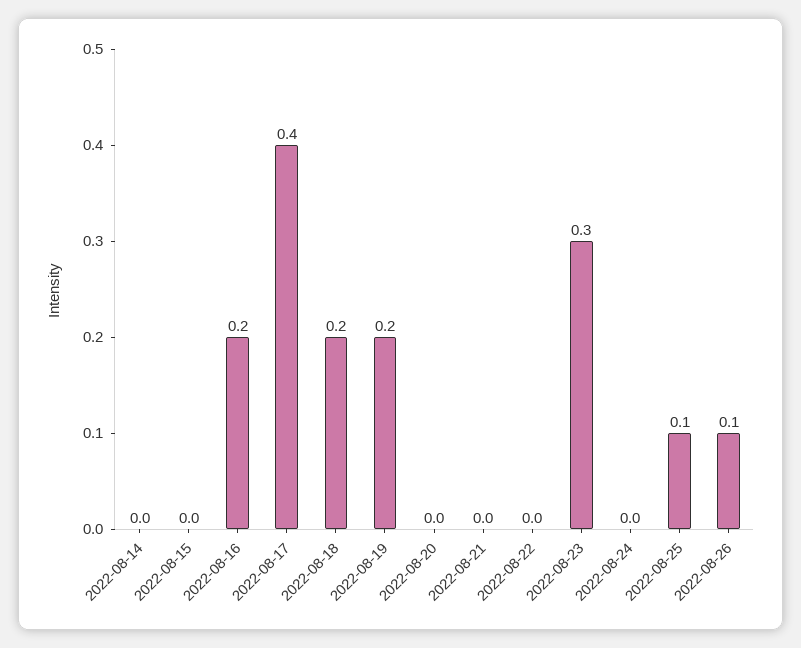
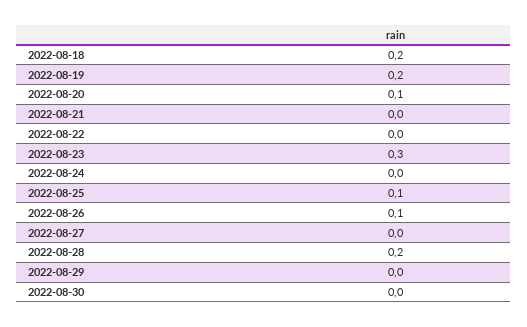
2022-08-14: 0 -> none
2022-08-15: 0 -> none
2022-08-16: 0.2 -> none
2022-08-17: 0.4 -> none
2022-08-20: 0 -> 0.1
2022-08-27: none -> 0
2022-08-28: none -> 0.2
2022-08-29: none -> 0
2022-08-30: none -> 0

